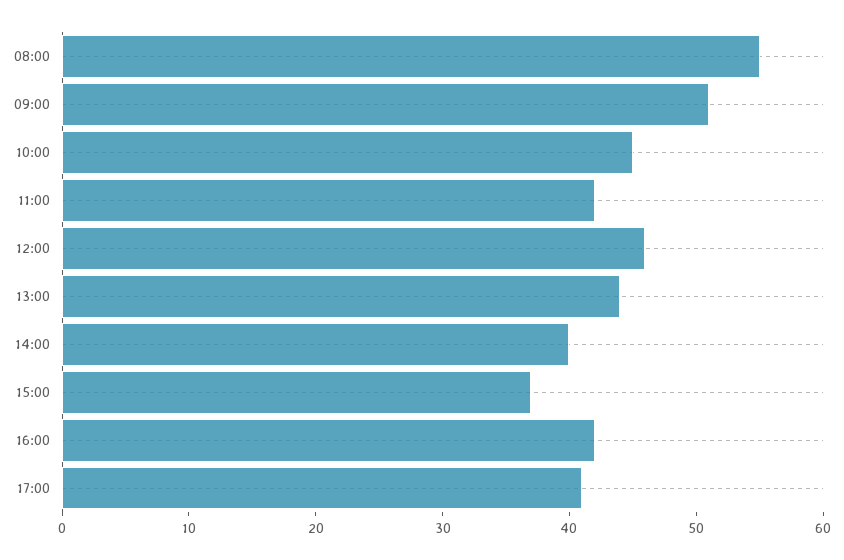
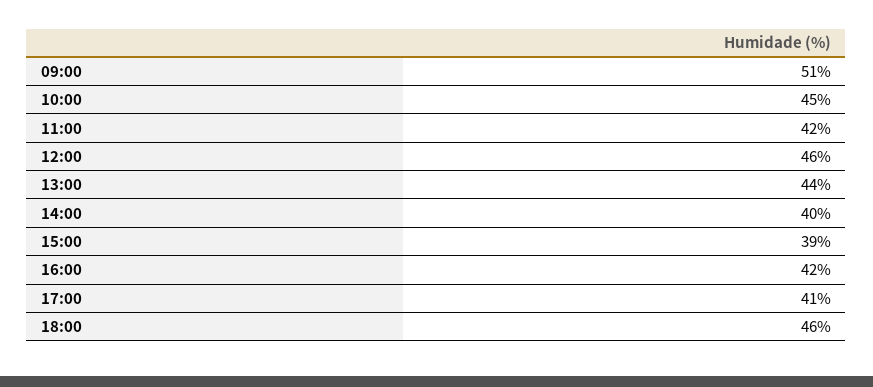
08:00: 55 -> none
15:00: 37 -> 39
18:00: none -> 46

